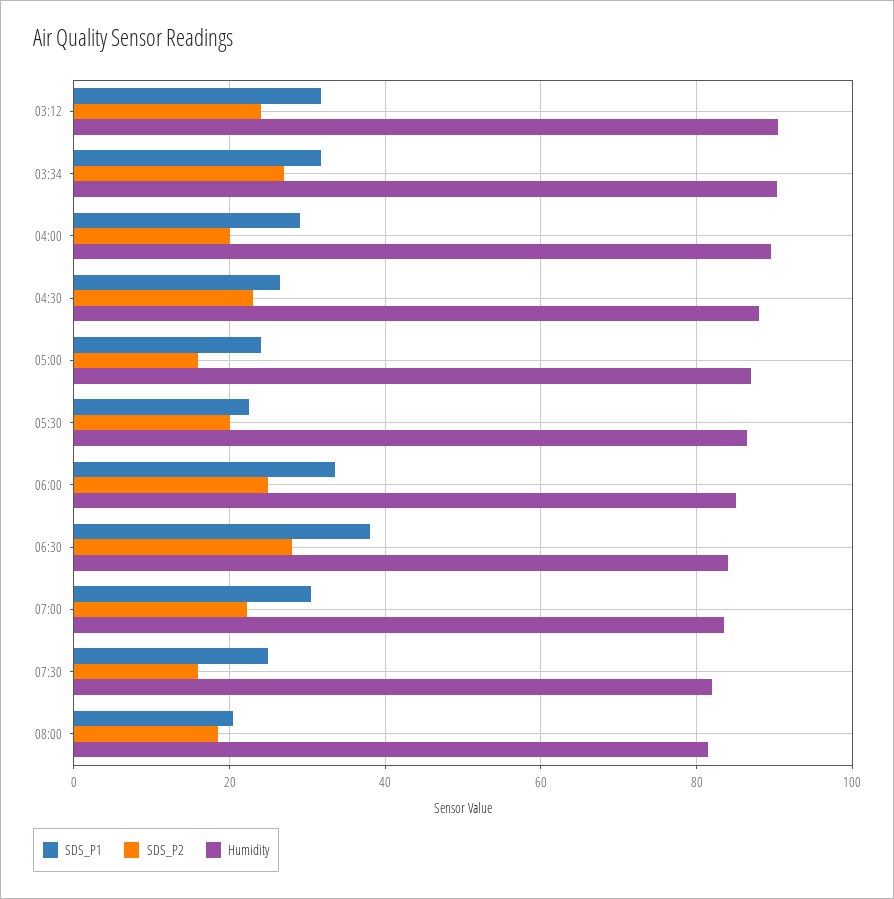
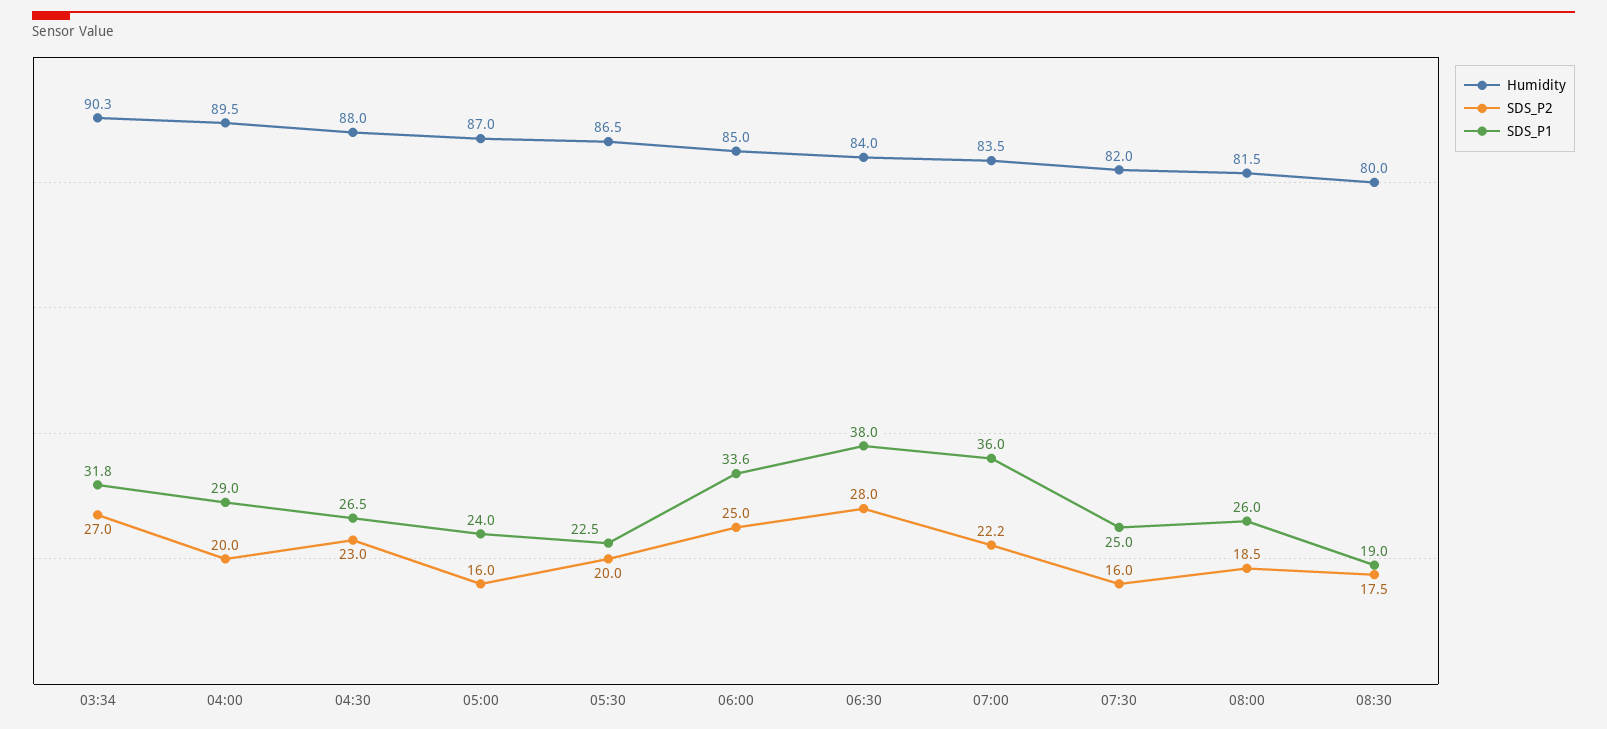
SDS_P1, 03:12: 32 -> none
SDS_P2, 03:12: 24 -> none
Humidity, 03:12: 90 -> none
SDS_P1, 07:00: 30 -> 36
SDS_P1, 08:00: 20 -> 26
Humidity, 08:30: none -> 80
SDS_P2, 08:30: none -> 17.5
SDS_P1, 08:30: none -> 19

